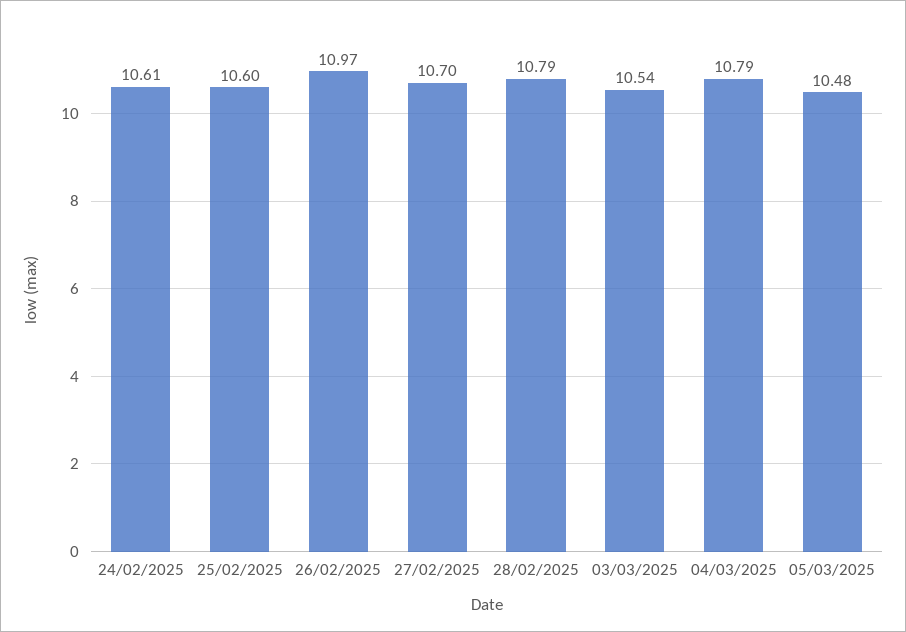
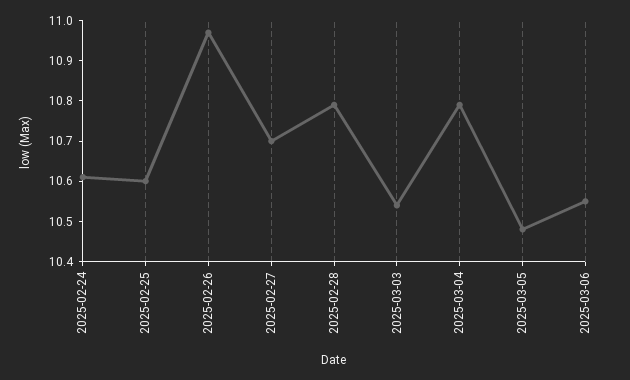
2025-03-06: none -> 10.55

